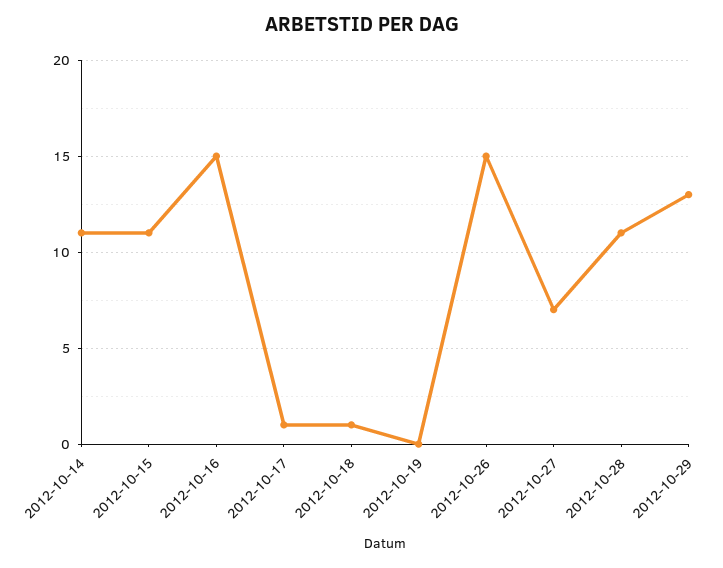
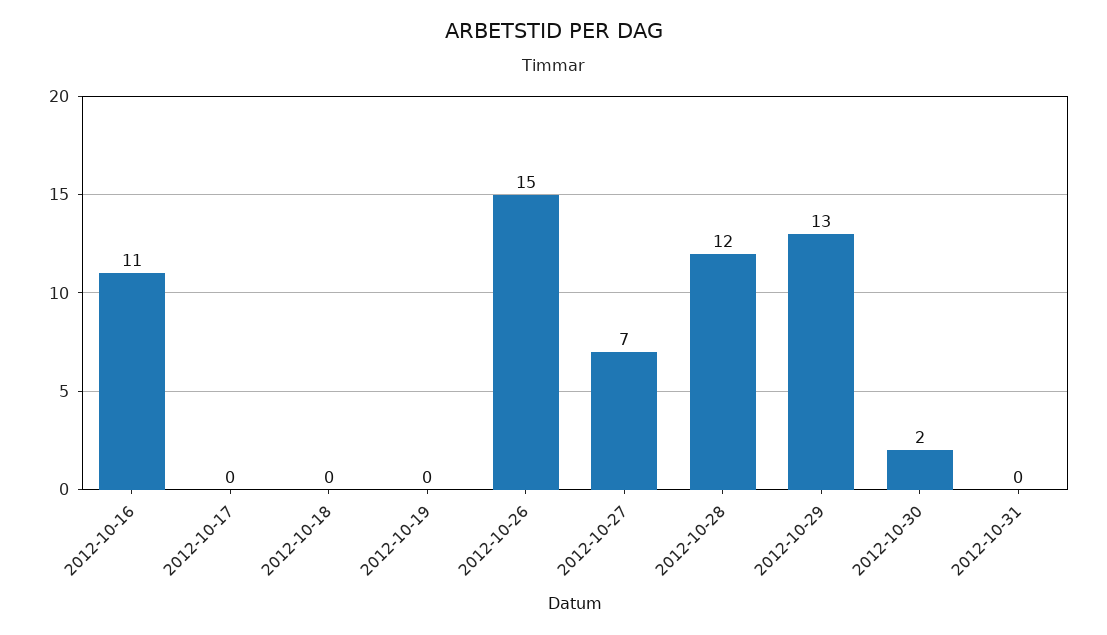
2012-10-14: 11 -> none
2012-10-15: 11 -> none
2012-10-16: 15 -> 11
2012-10-17: 1 -> 0
2012-10-18: 1 -> 0
2012-10-28: 11 -> 12
2012-10-30: none -> 2
2012-10-31: none -> 0

